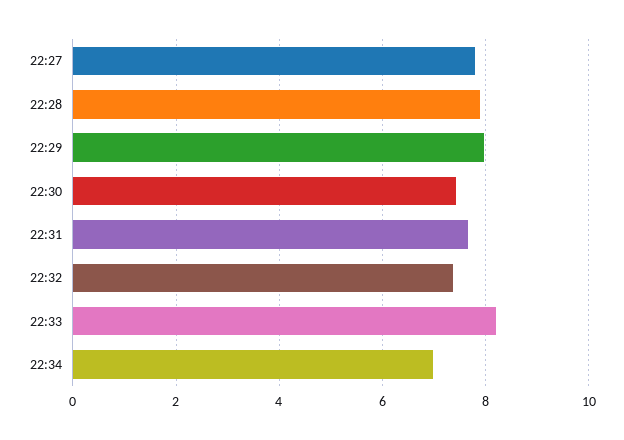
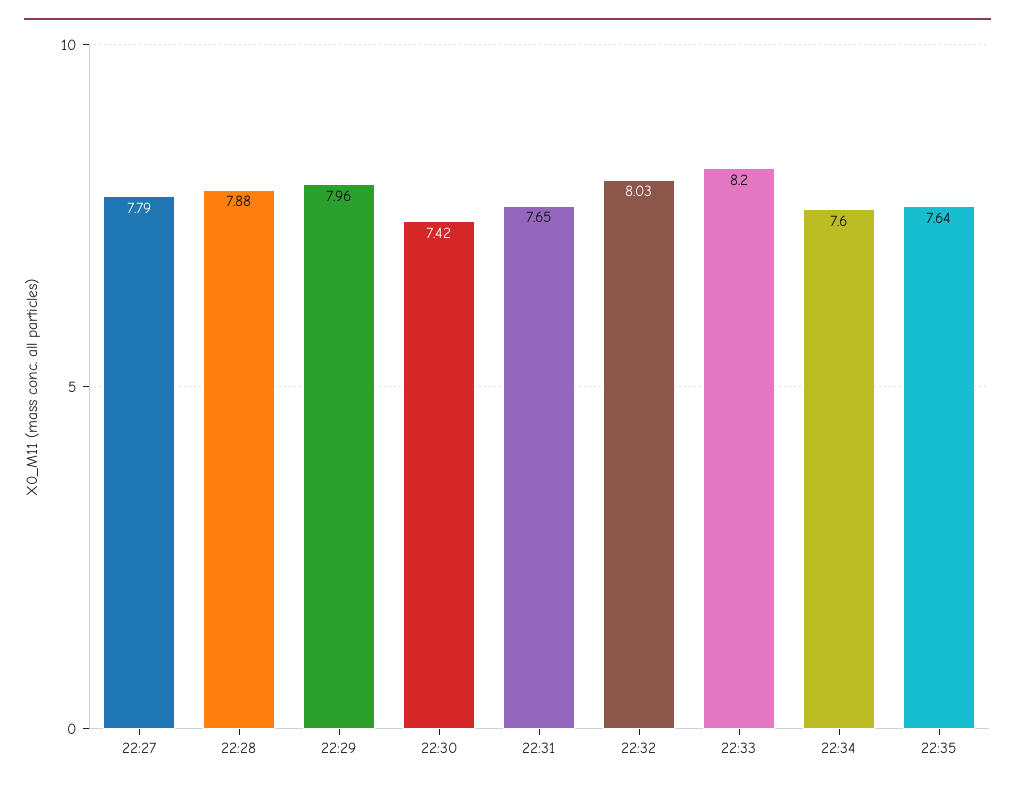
22:32: 7.4 -> 8.03
22:34: 7 -> 7.6
22:35: none -> 7.64

